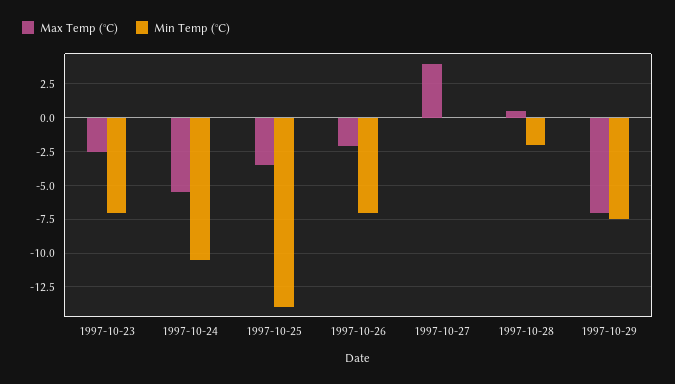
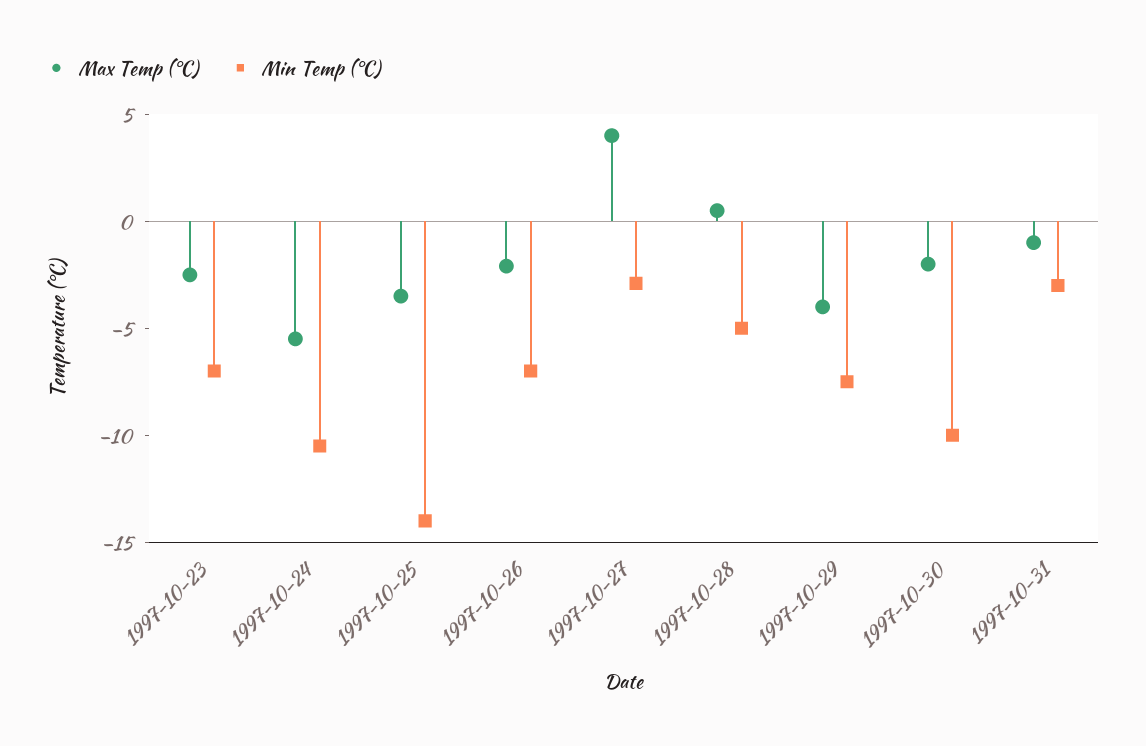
Min Temp (°C), 1997-10-27: 0 -> -3
Min Temp (°C), 1997-10-28: -2 -> -5
Max Temp (°C), 1997-10-29: -7 -> -4
Max Temp (°C), 1997-10-30: none -> -2
Min Temp (°C), 1997-10-30: none -> -10
Max Temp (°C), 1997-10-31: none -> -1
Min Temp (°C), 1997-10-31: none -> -3

